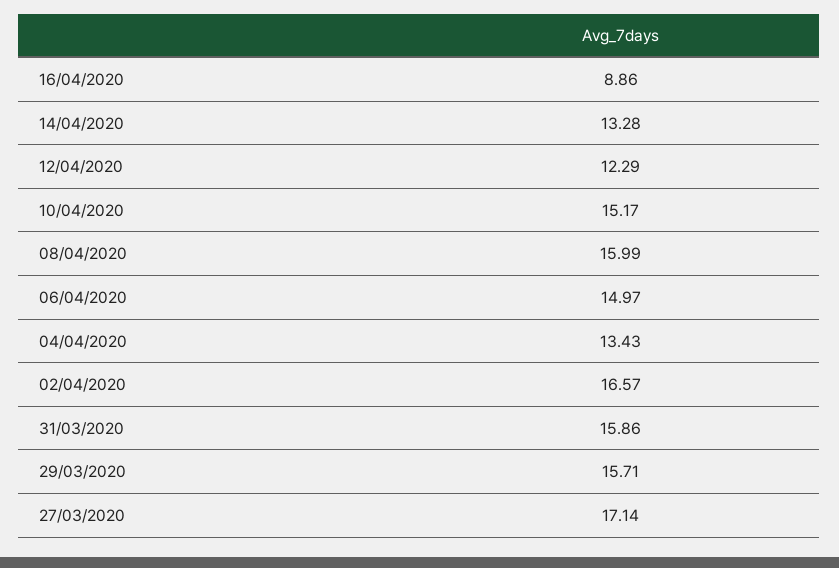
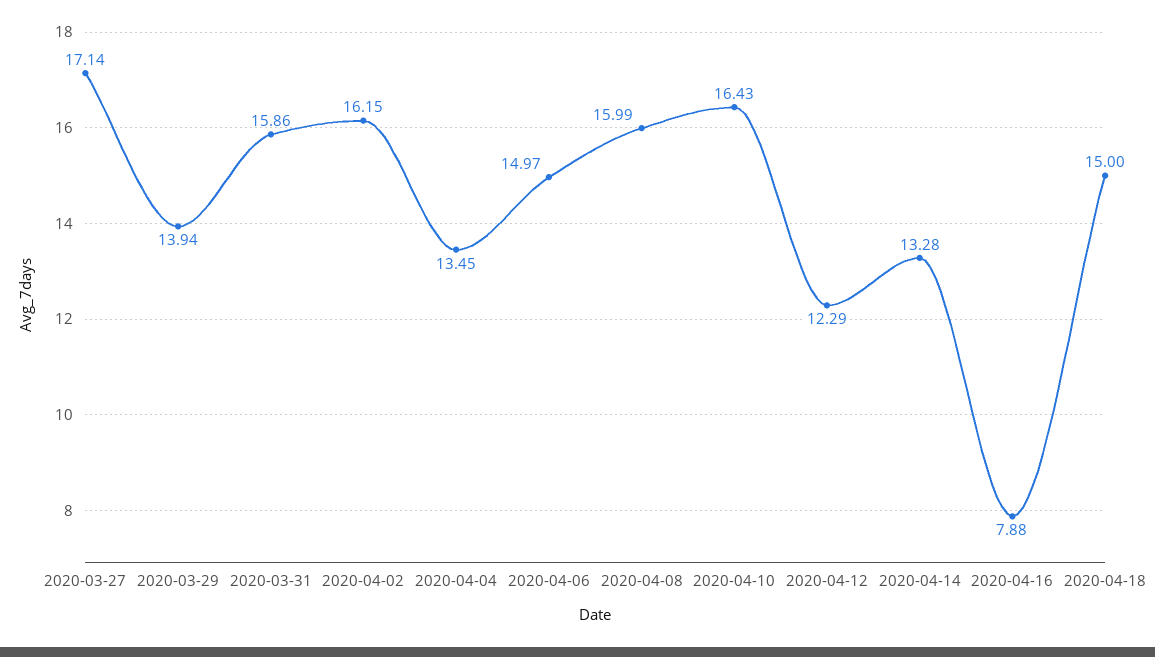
16/04/2020: 8.86 -> 7.88
10/04/2020: 15.17 -> 16.43
04/04/2020: 13.43 -> 13.45
02/04/2020: 16.57 -> 16.15
29/03/2020: 15.71 -> 13.94
2020-04-18: none -> 15

